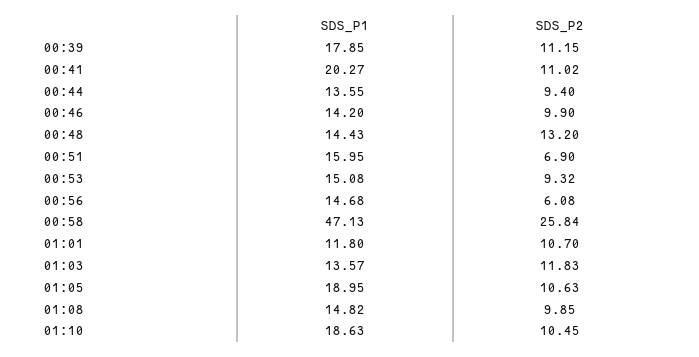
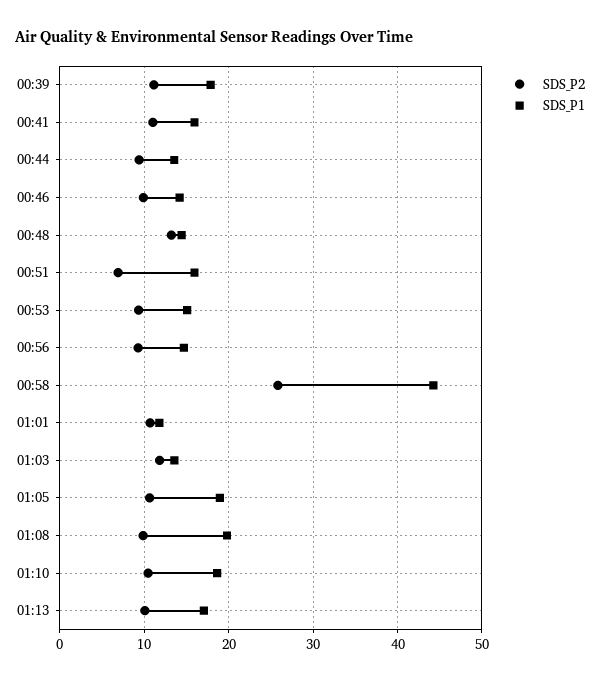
SDS_P1, 00:41: 20.27 -> 16
SDS_P2, 00:56: 6.08 -> 9
SDS_P1, 00:58: 47.13 -> 44
SDS_P1, 01:08: 14.82 -> 20
SDS_P2, 01:13: none -> 10
SDS_P1, 01:13: none -> 17

